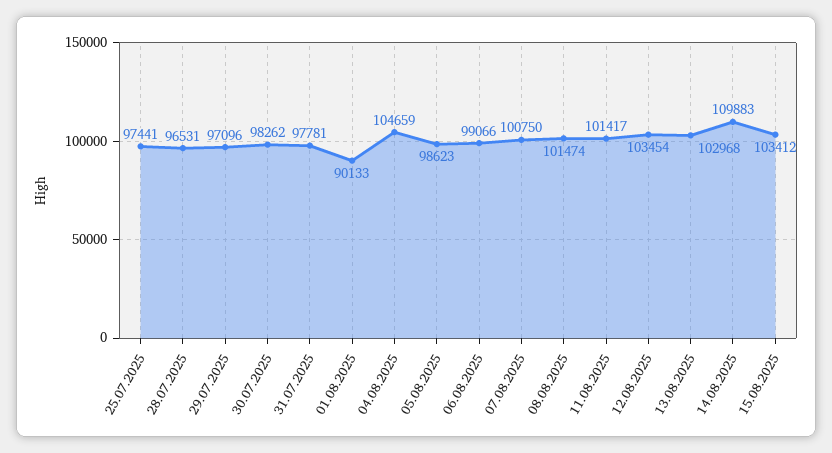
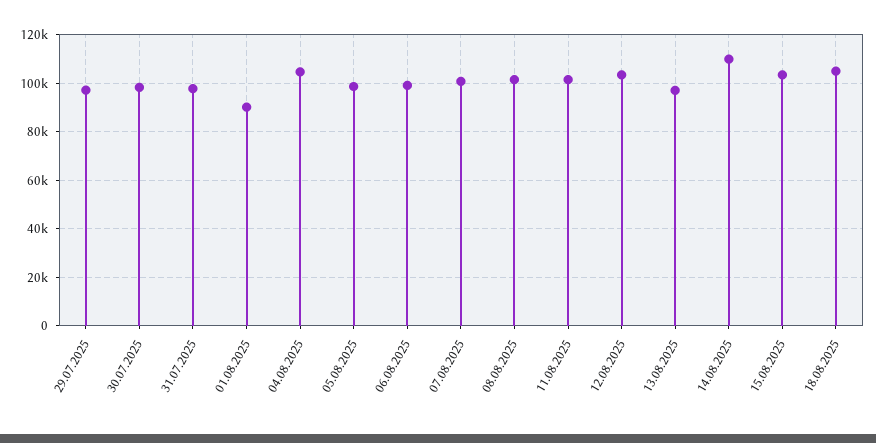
25.07.2025: 97441 -> none
28.07.2025: 96531 -> none
13.08.2025: 102968 -> 97500
18.08.2025: none -> 105000

